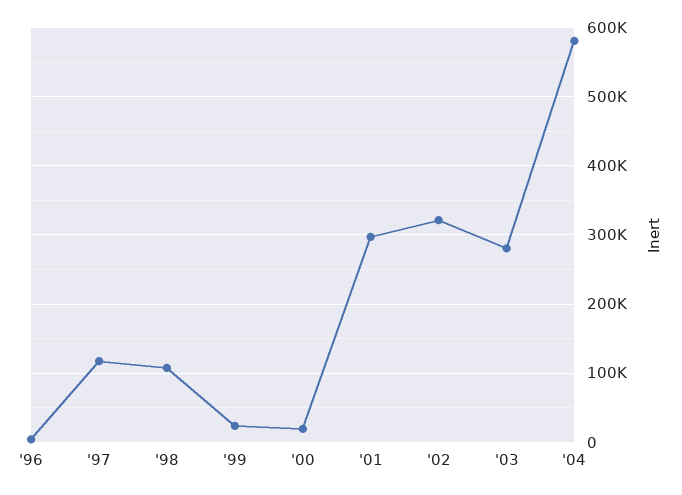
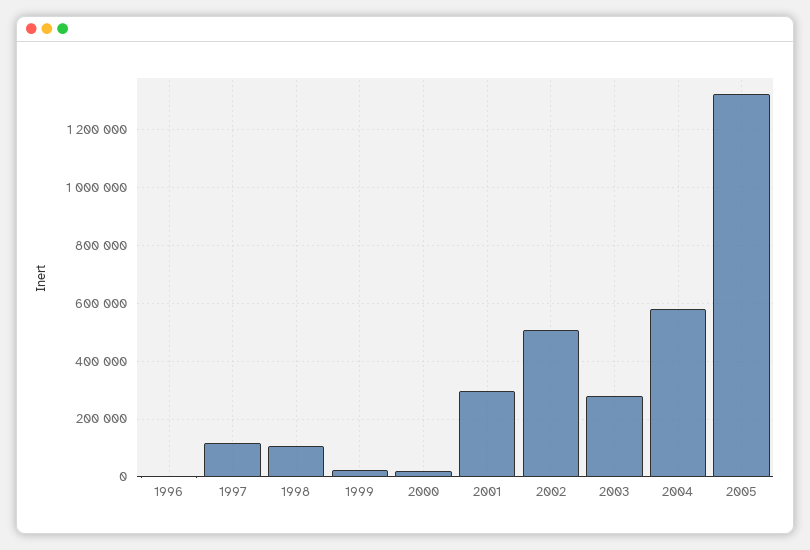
'02: 320000 -> 500000
2005: none -> 1325000

